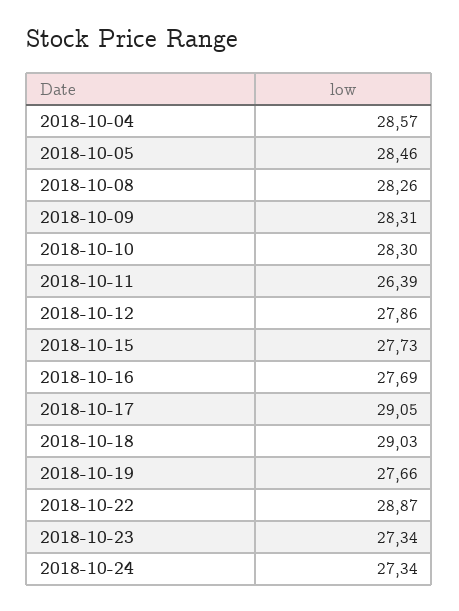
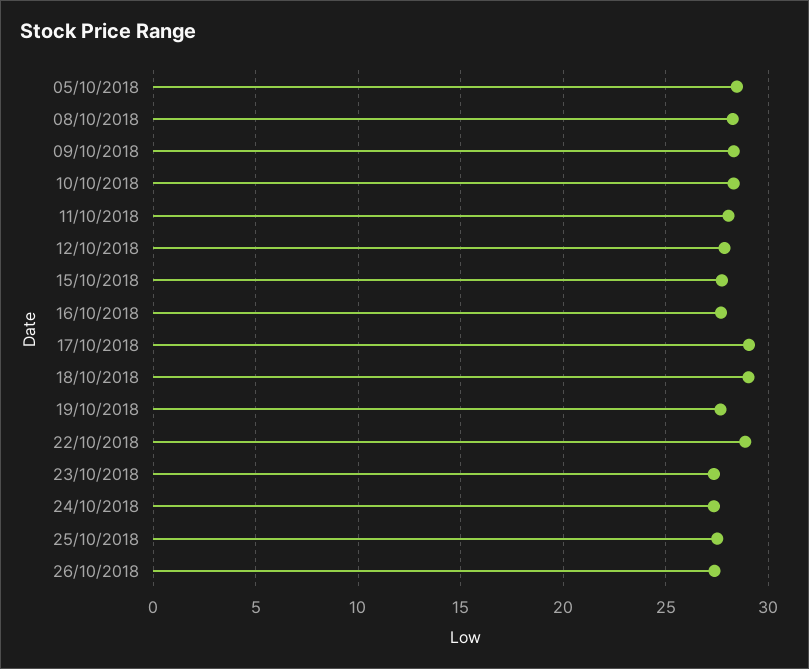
2018-10-04: 28.57 -> none
2018-10-11: 26.39 -> 28
25/10/2018: none -> 27.5
26/10/2018: none -> 27.5

